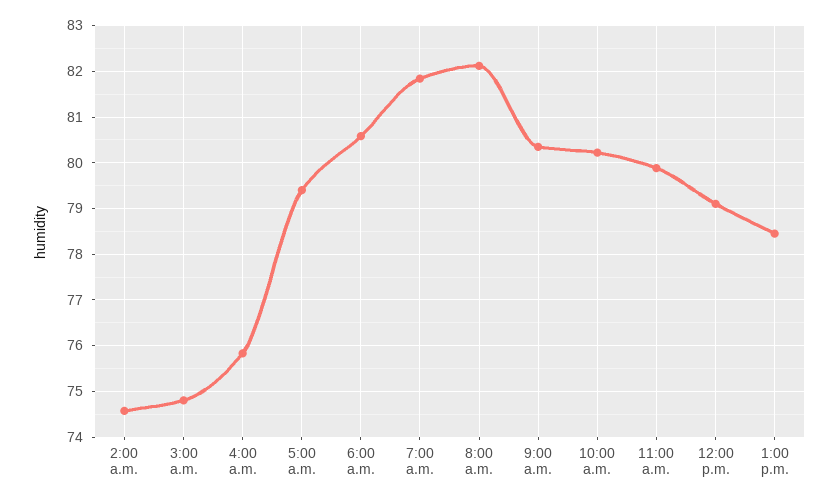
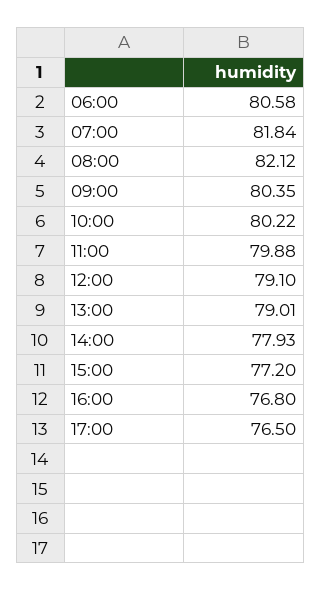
2:00 a.m.: 74.6 -> none
3:00 a.m.: 74.8 -> none
4:00 a.m.: 75.8 -> none
5:00 a.m.: 79.4 -> none
1:00 p.m.: 78.4 -> 79.01
14:00: none -> 77.93
15:00: none -> 77.2
16:00: none -> 76.8
17:00: none -> 76.5

